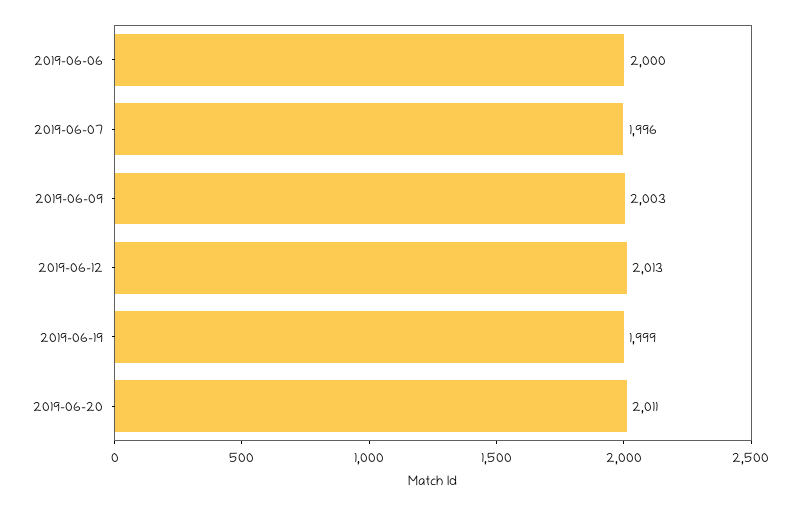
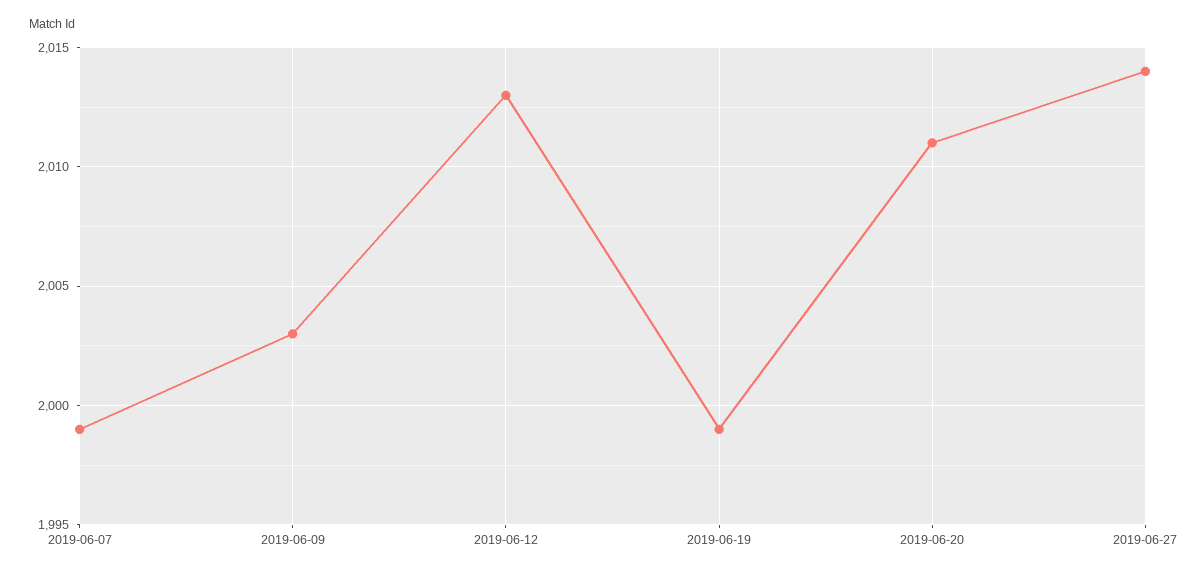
2019-06-06: 2000 -> none
2019-06-07: 1996 -> 1999
2019-06-27: none -> 2014

